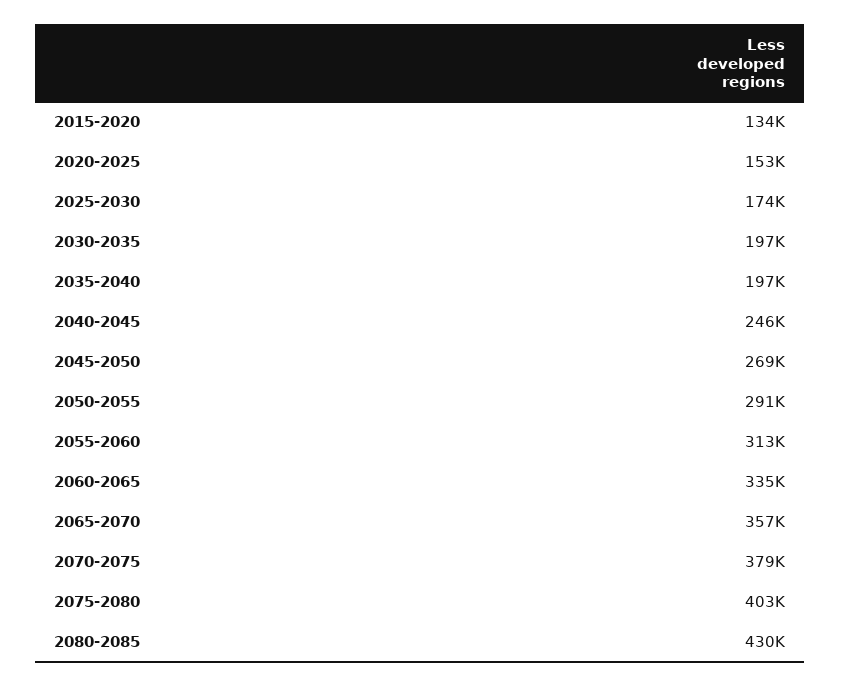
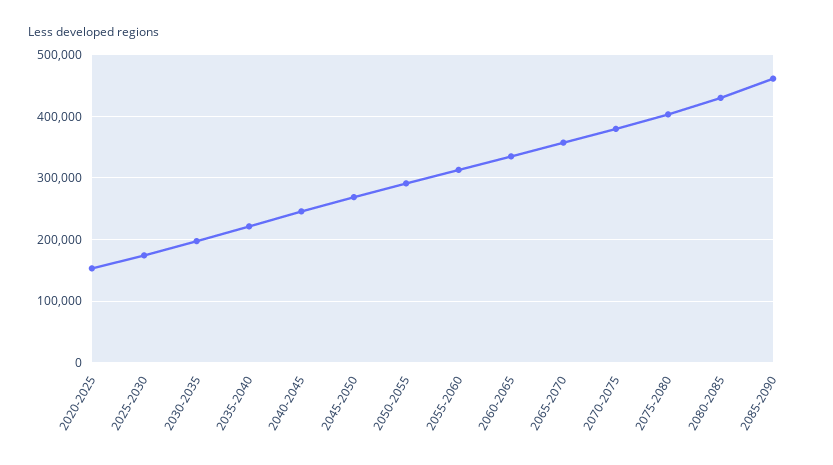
2015-2020: 134000 -> none
2035-2040: 197000 -> 220000
2085-2090: none -> 460000

